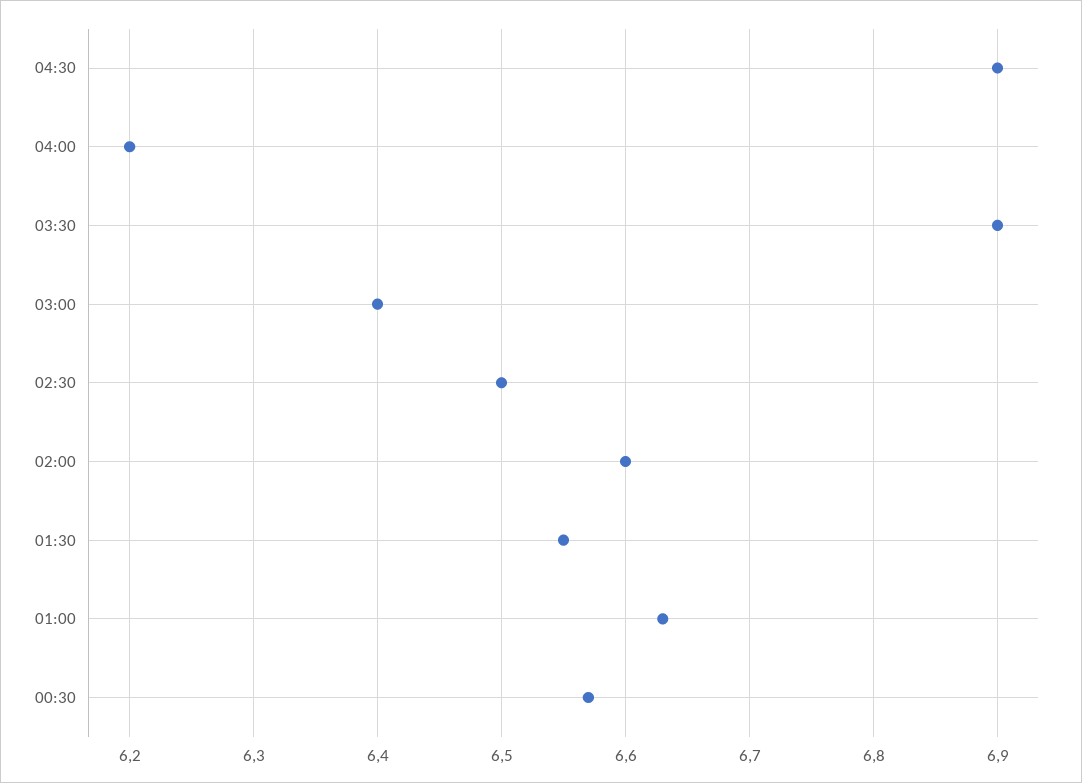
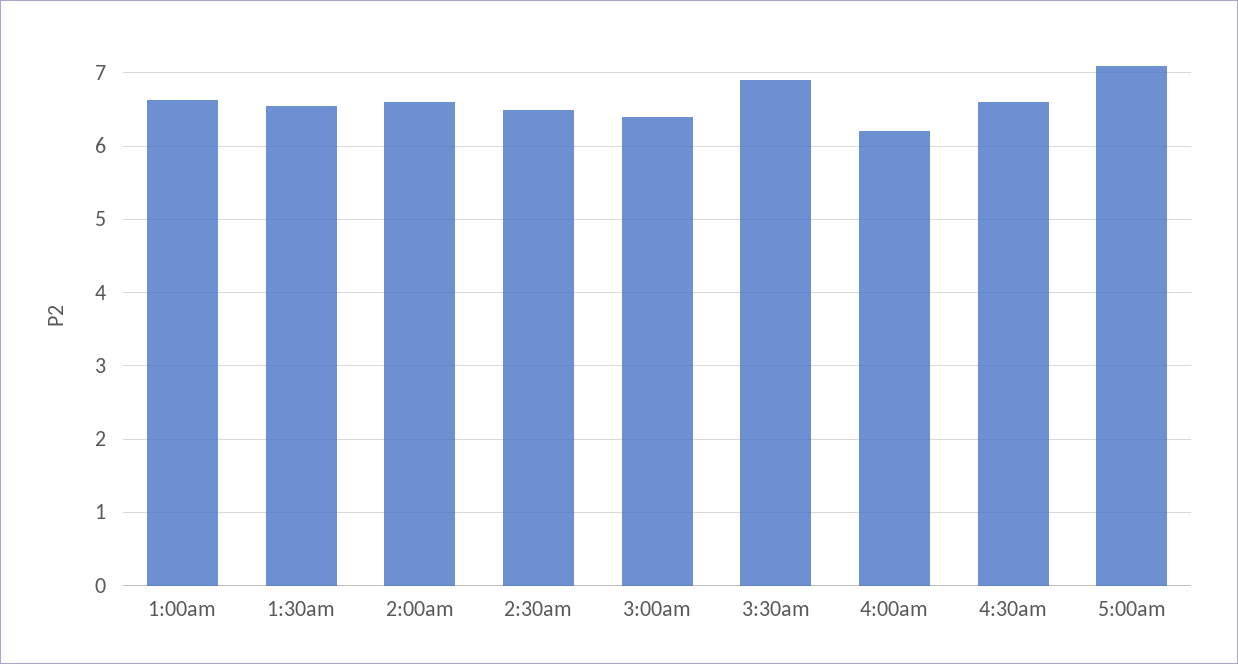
04:30: 6.9 -> 6.6
00:30: 6.57 -> none
5:00am: none -> 7.1

